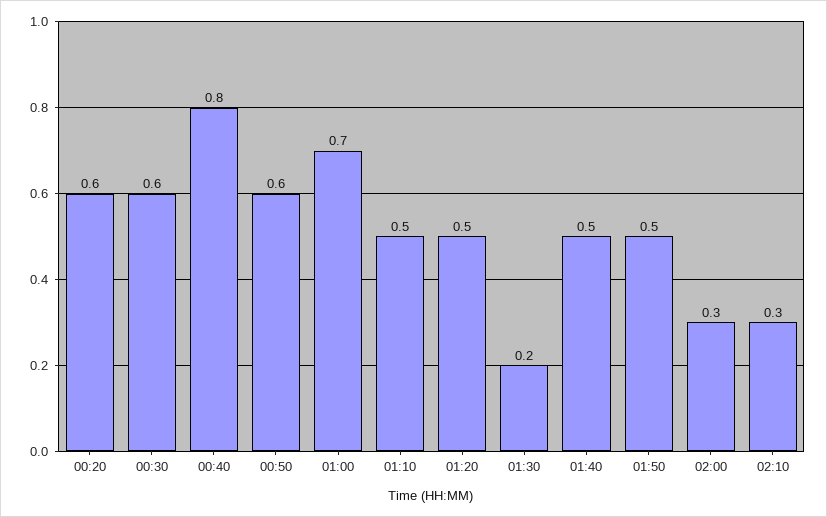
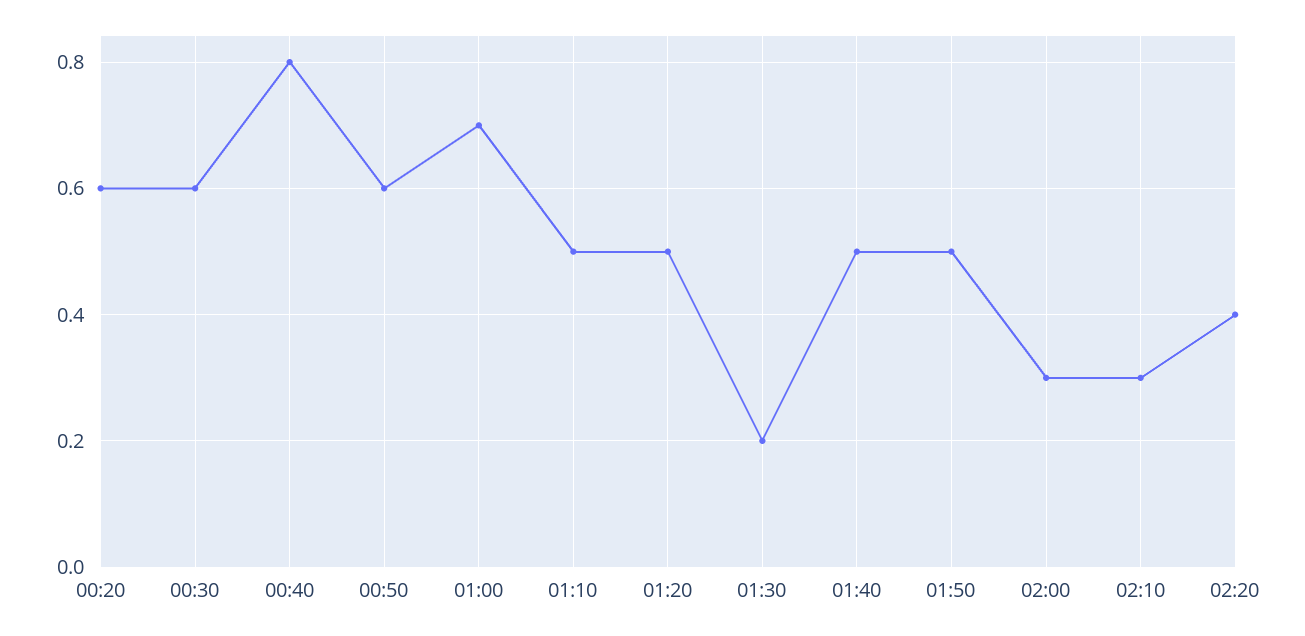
02:20: none -> 0.4

